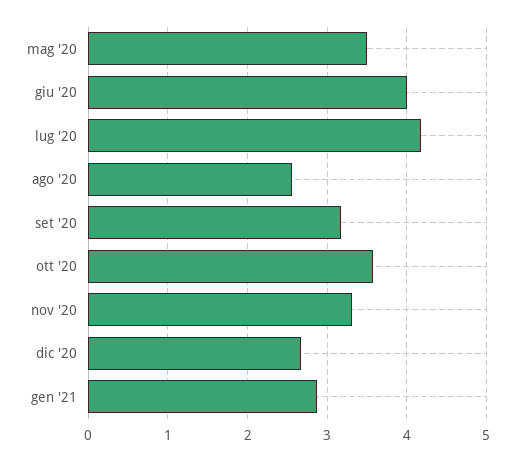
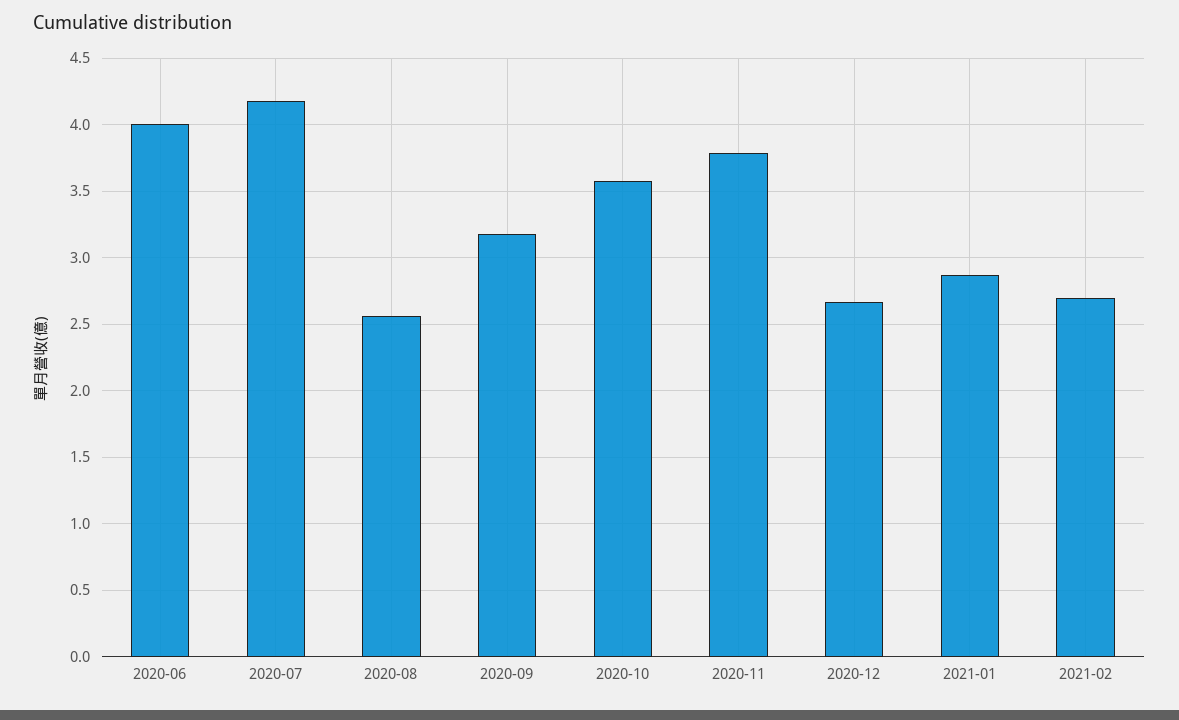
mag '20: 3.5 -> none
nov '20: 3.3 -> 3.8
2021-02: none -> 2.7

